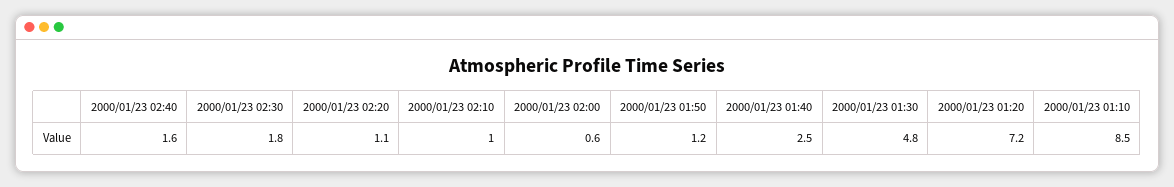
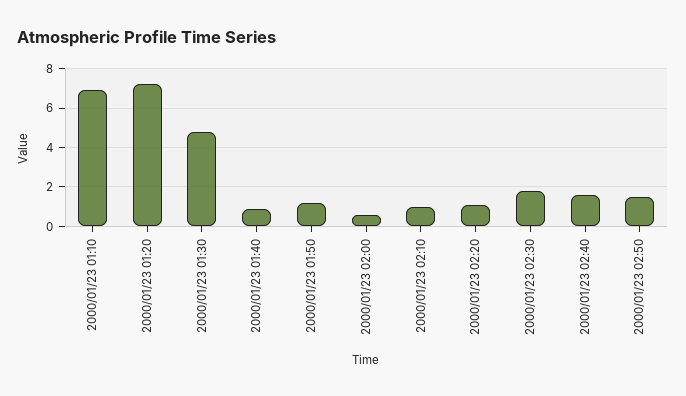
2000/01/23 01:40: 2.5 -> 1
2000/01/23 01:10: 8.5 -> 7
2000/01/23 02:50: none -> 1.5

